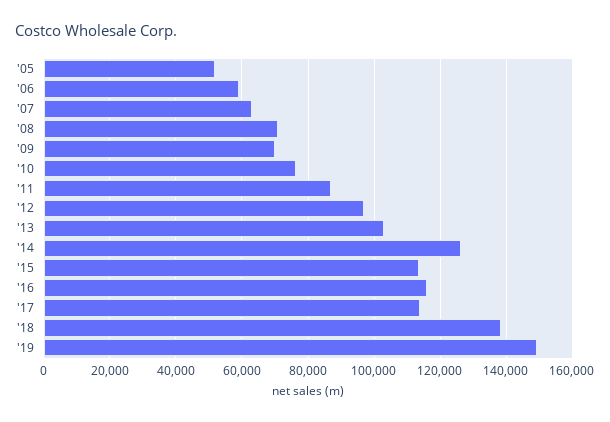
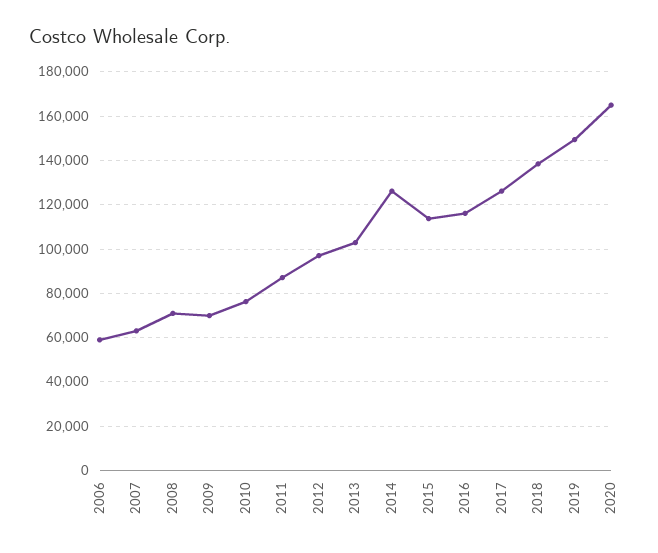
'05: 52000 -> none
'17: 114000 -> 125000
2020: none -> 165000

